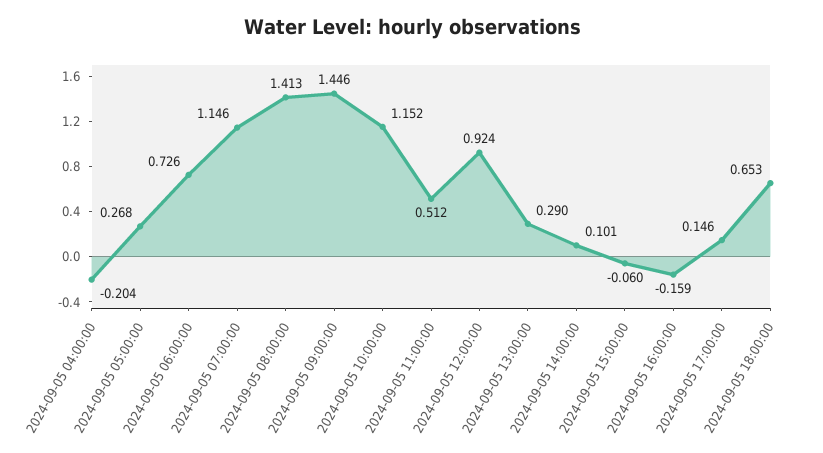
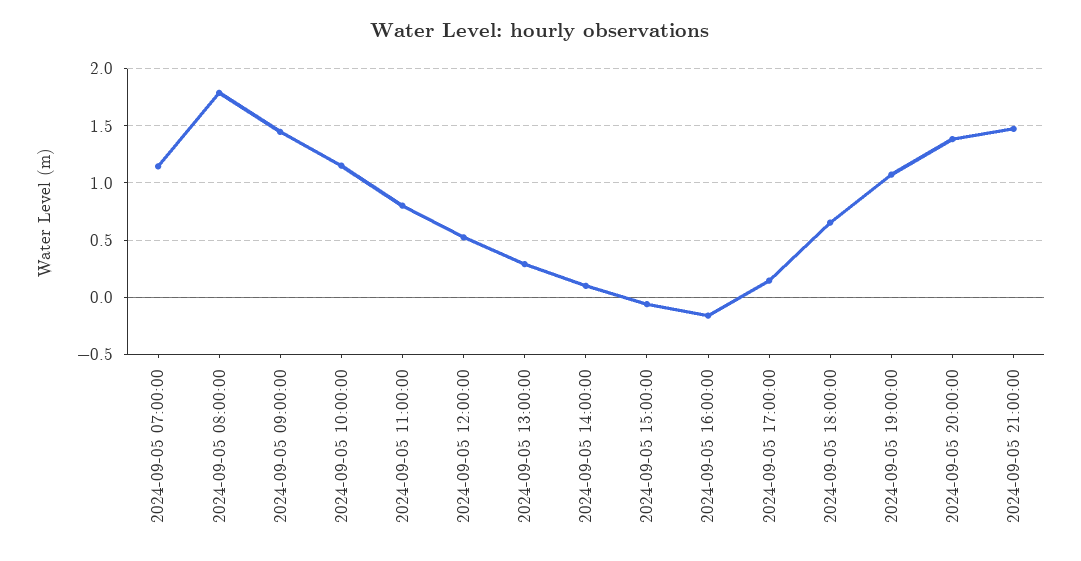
2024-09-05 04:00:00: -0.204 -> none
2024-09-05 05:00:00: 0.268 -> none
2024-09-05 06:00:00: 0.726 -> none
2024-09-05 08:00:00: 1.413 -> 1.8
2024-09-05 11:00:00: 0.512 -> 0.8
2024-09-05 12:00:00: 0.924 -> 0.5
2024-09-05 19:00:00: none -> 1.1
2024-09-05 20:00:00: none -> 1.4
2024-09-05 21:00:00: none -> 1.5

